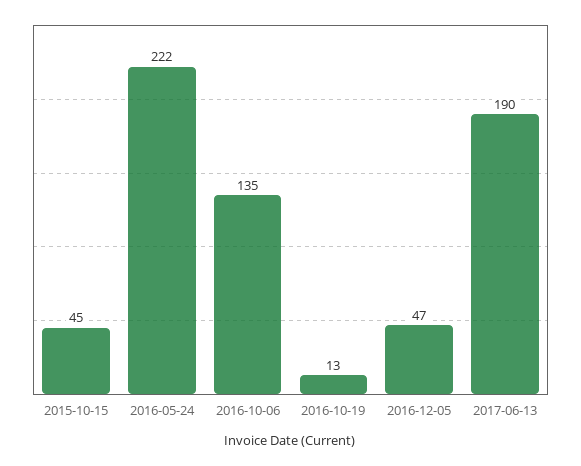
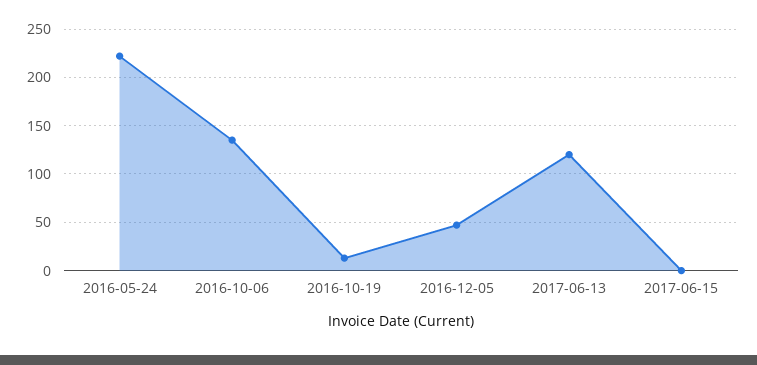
2015-10-15: 45 -> none
2017-06-13: 190 -> 120
2017-06-15: none -> 0

